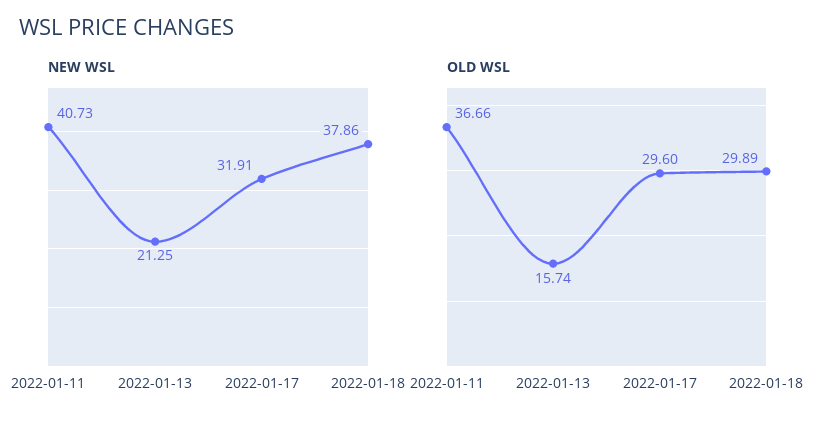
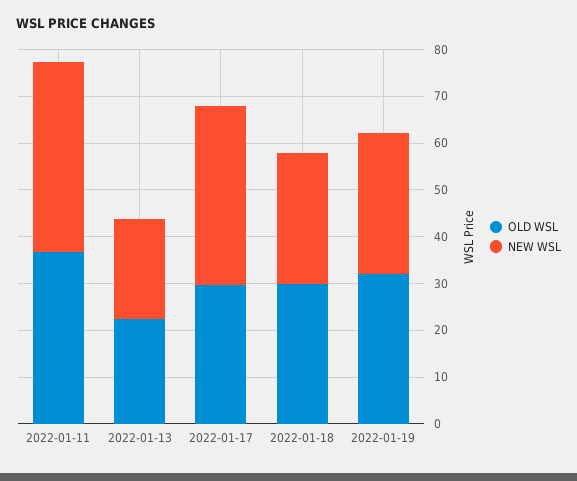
NEW WSL, 2022-01-17: 31.91 -> 38
NEW WSL, 2022-01-18: 37.86 -> 28
OLD WSL, 2022-01-13: 15.74 -> 22
OLD WSL, 2022-01-19: none -> 32
NEW WSL, 2022-01-19: none -> 30

